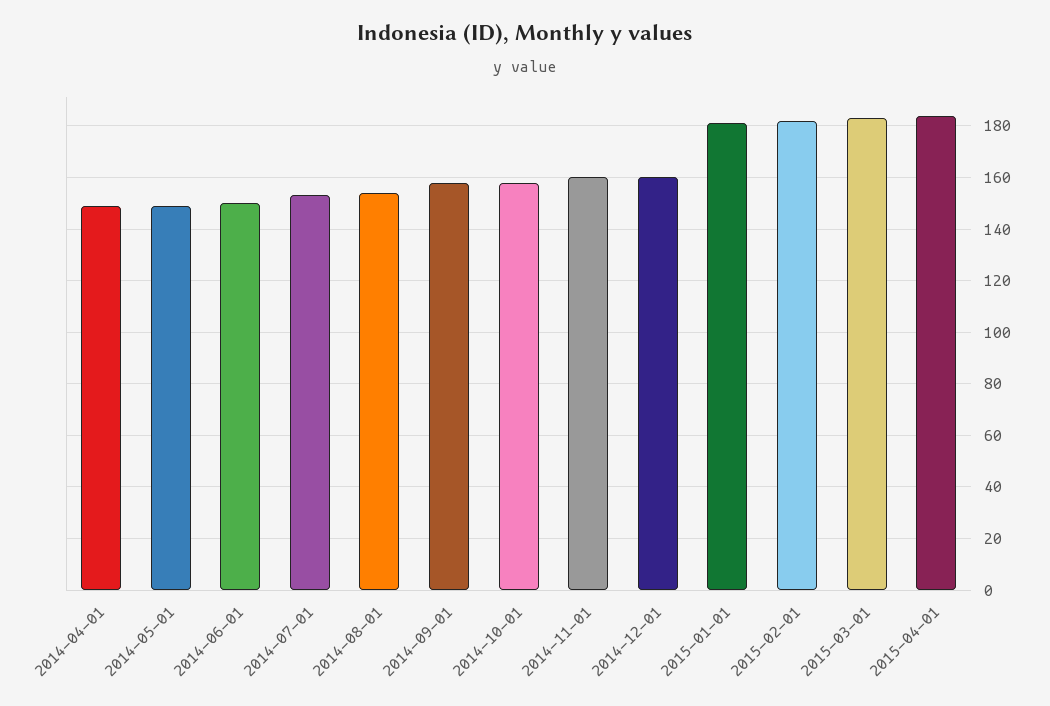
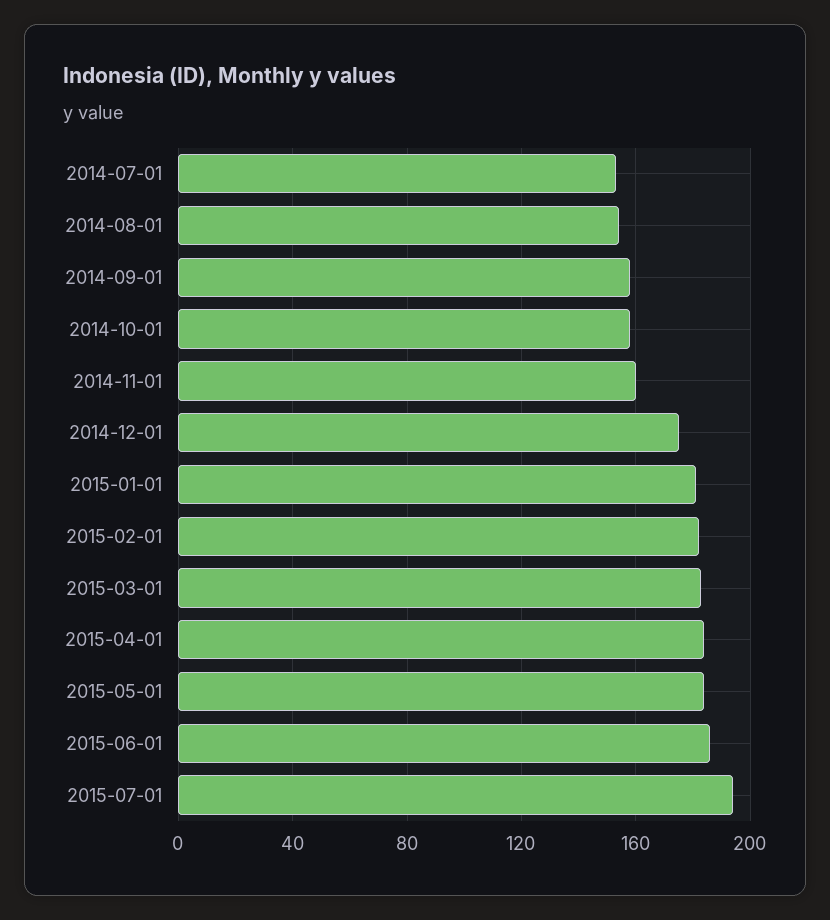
2014-04-01: 150 -> none
2014-05-01: 150 -> none
2014-06-01: 150 -> none
2014-12-01: 160 -> 175
2015-05-01: none -> 185
2015-06-01: none -> 185
2015-07-01: none -> 195

